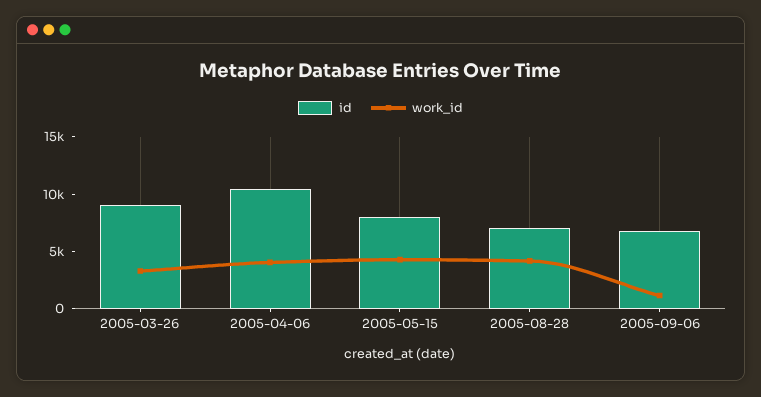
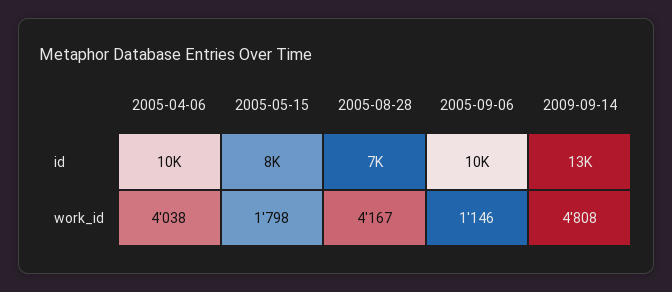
id, 2005-03-26: 9000 -> none
work_id, 2005-03-26: 3000 -> none
work_id, 2005-05-15: 4000 -> 1798
id, 2005-09-06: 7000 -> 10000
id, 2009-09-14: none -> 13000
work_id, 2009-09-14: none -> 4808

